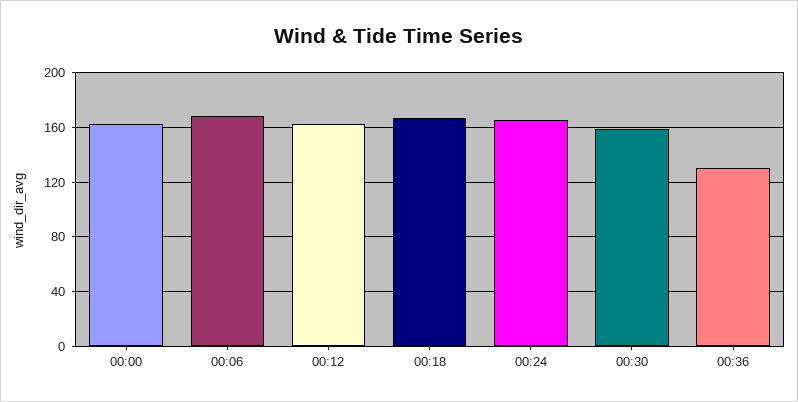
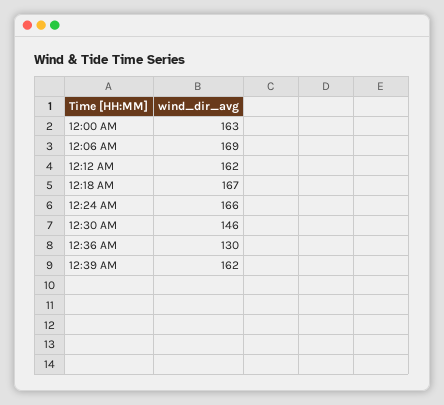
00:30: 160 -> 146
12:39 AM: none -> 162

